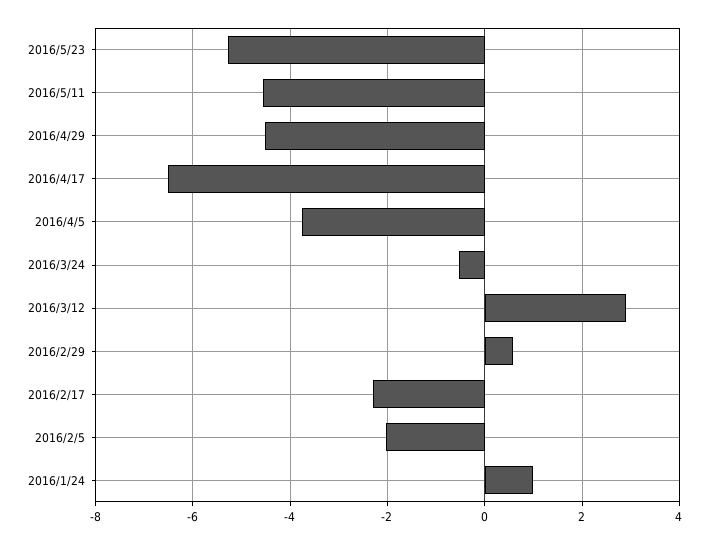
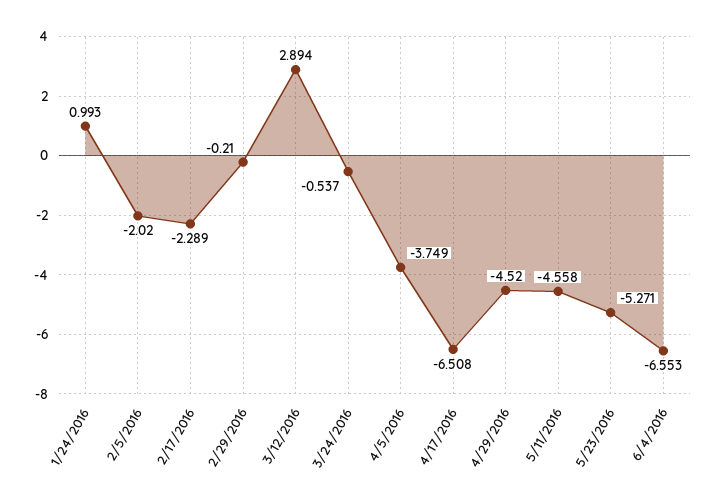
2016/2/29: 0.6 -> -0.21
6/4/2016: none -> -6.553

